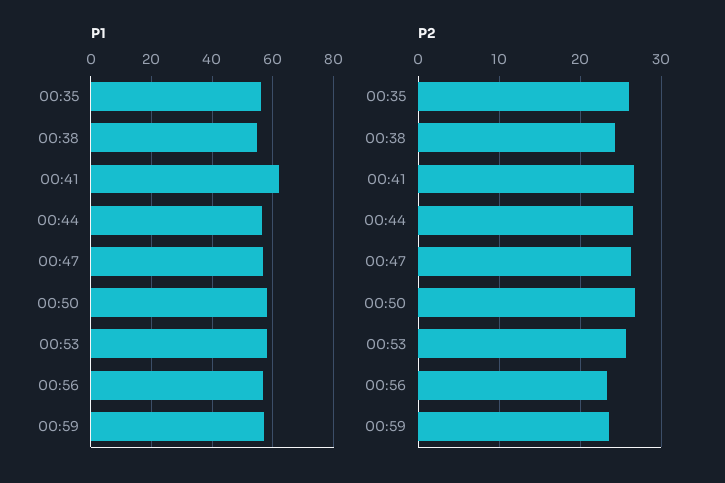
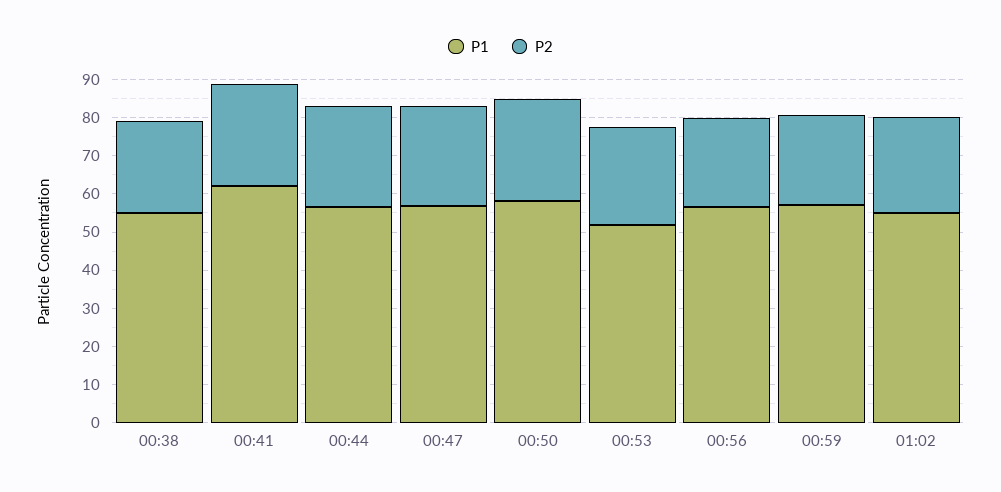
P1, 00:35: 56 -> none
P1, 00:53: 58 -> 52.5
P2, 00:35: 26 -> none
P1, 01:02: none -> 55
P2, 01:02: none -> 25

